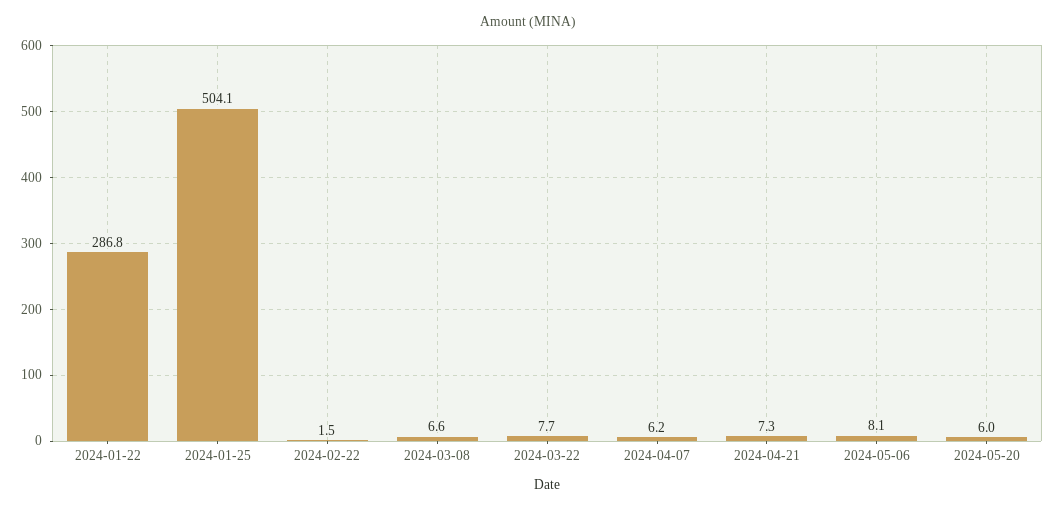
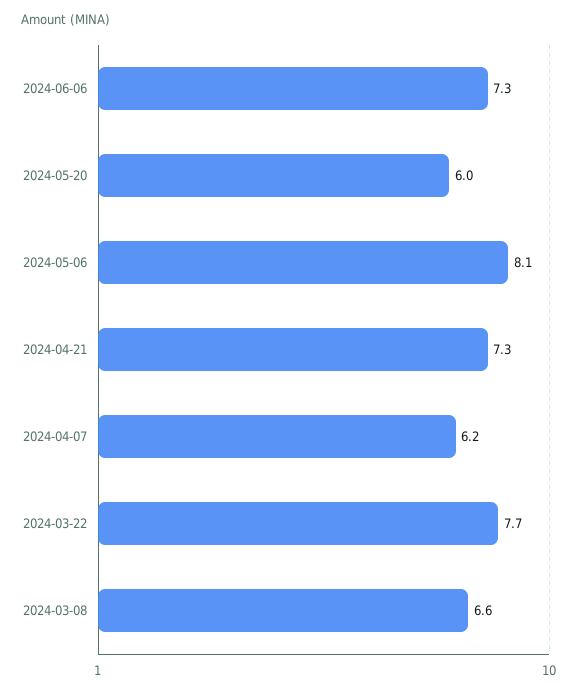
2024-01-22: 286.8 -> none
2024-01-25: 504.1 -> none
2024-02-22: 1.5 -> none
2024-06-06: none -> 7.3

